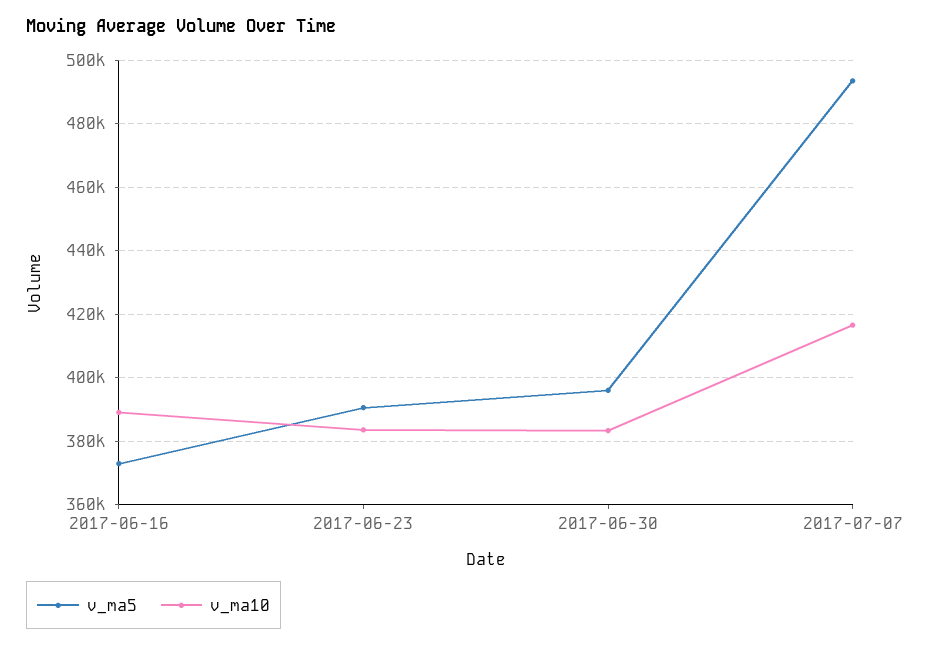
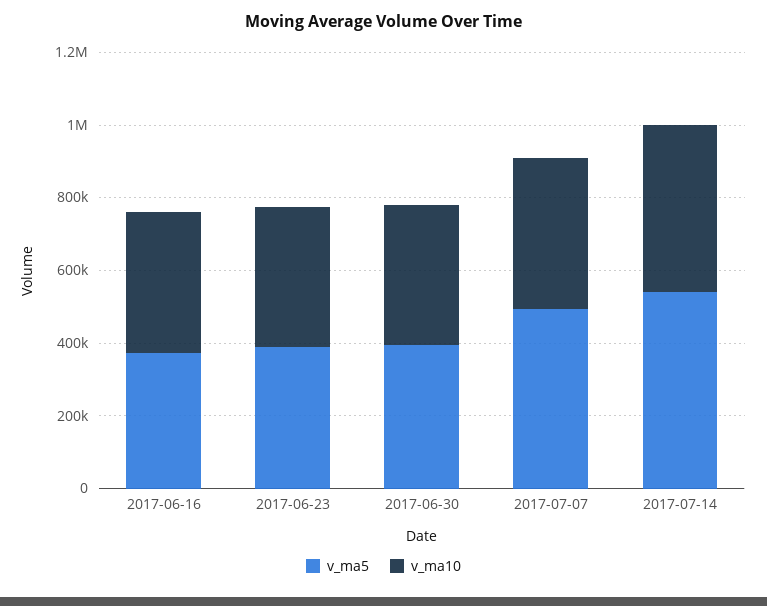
v_ma5, 2017-07-14: none -> 550000
v_ma10, 2017-07-14: none -> 450000

